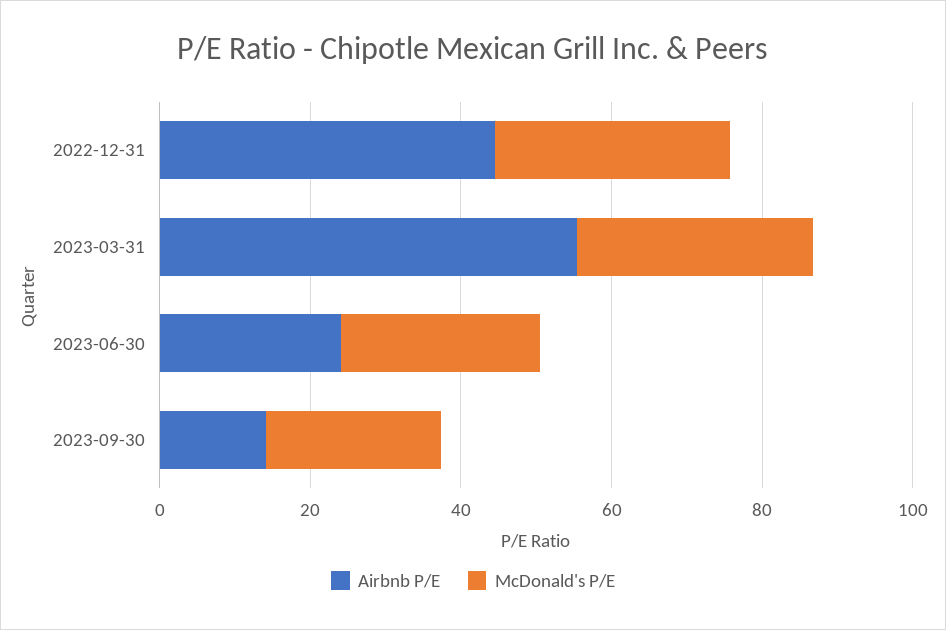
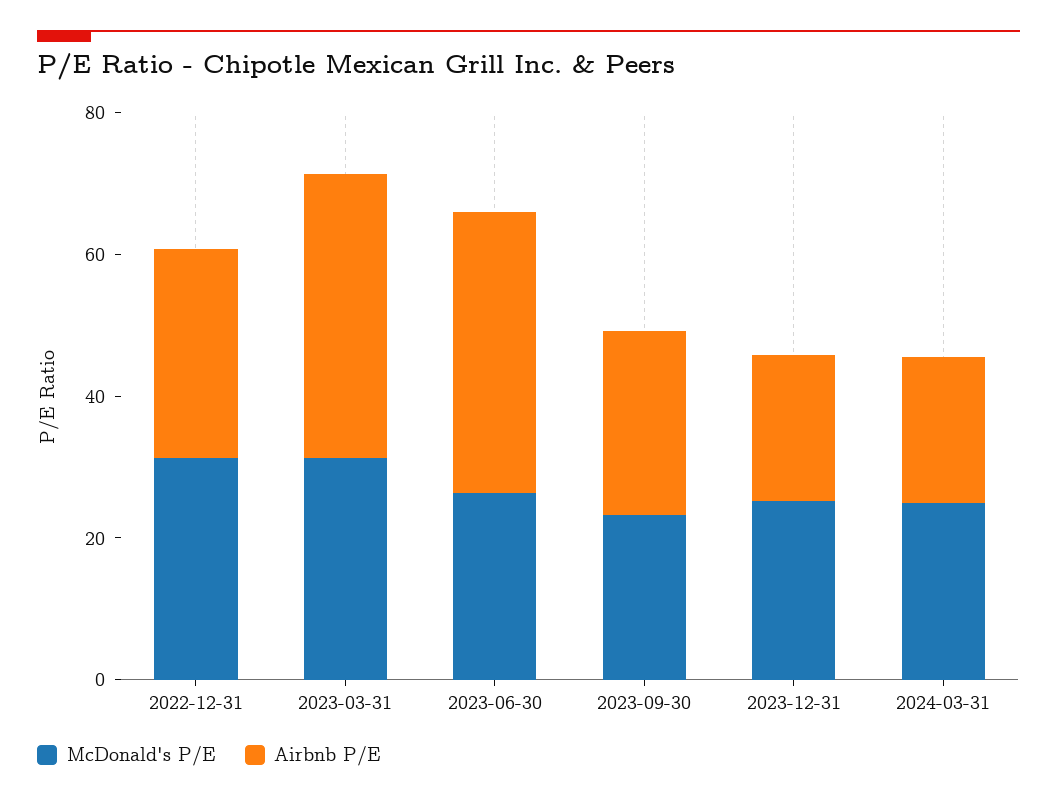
Airbnb P/E, 2022-12-31: 45 -> 30
Airbnb P/E, 2023-03-31: 55 -> 40
Airbnb P/E, 2023-06-30: 25 -> 40
Airbnb P/E, 2023-09-30: 15 -> 25
McDonald's P/E, 2023-12-31: none -> 25
Airbnb P/E, 2023-12-31: none -> 20
McDonald's P/E, 2024-03-31: none -> 25
Airbnb P/E, 2024-03-31: none -> 20

